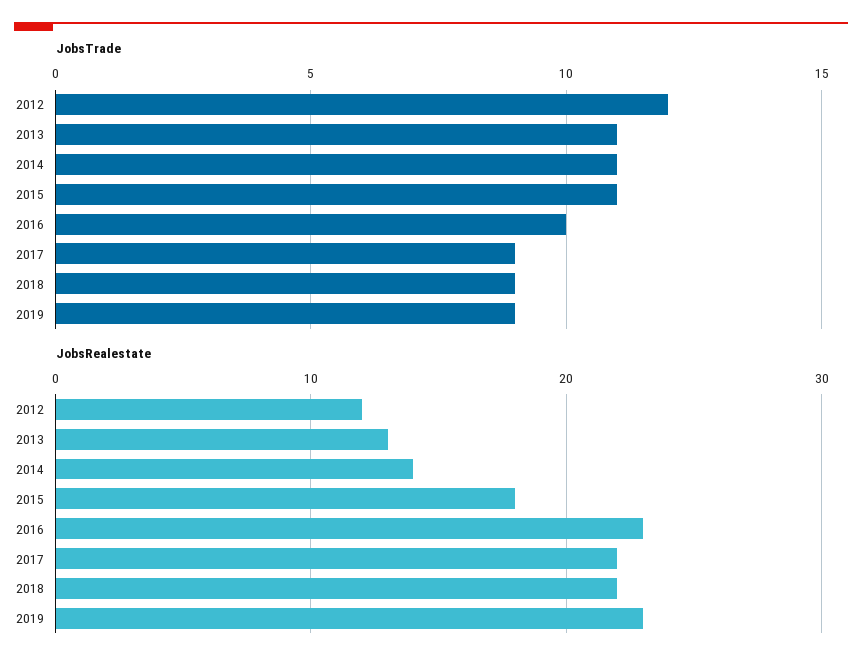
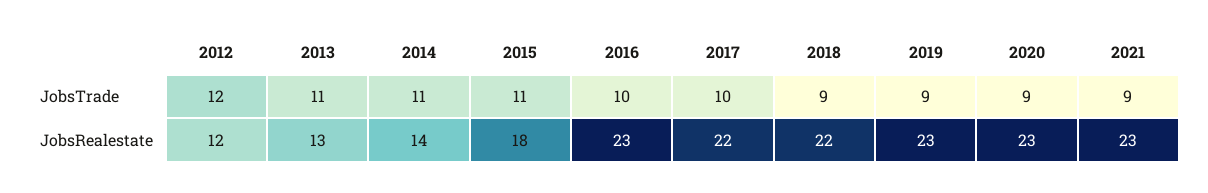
JobsTrade, 2017: 9 -> 10
JobsTrade, 2020: none -> 9
JobsTrade, 2021: none -> 9
JobsRealestate, 2020: none -> 23
JobsRealestate, 2021: none -> 23

